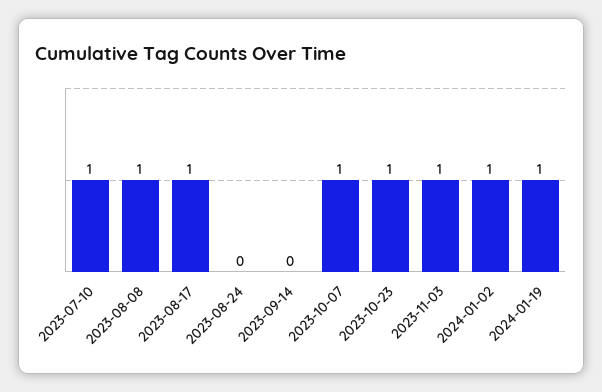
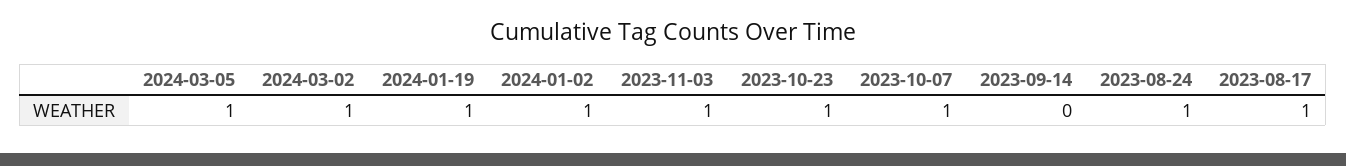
2023-07-10: 1 -> none
2023-08-08: 1 -> none
2023-08-24: 0 -> 1
2024-03-05: none -> 1
2024-03-02: none -> 1

